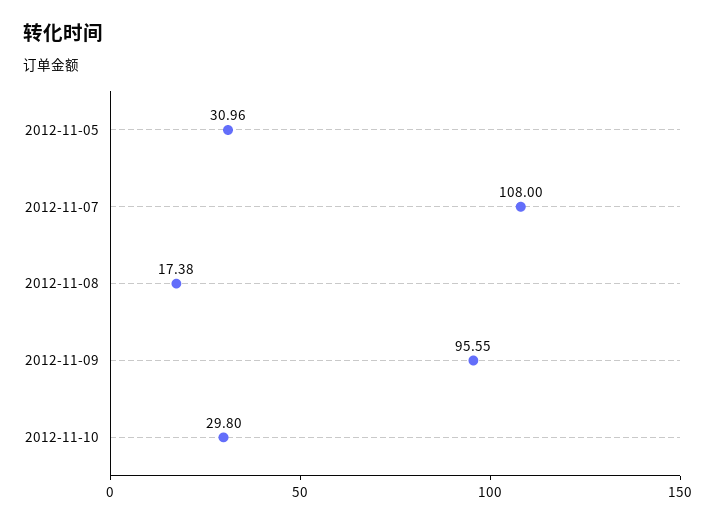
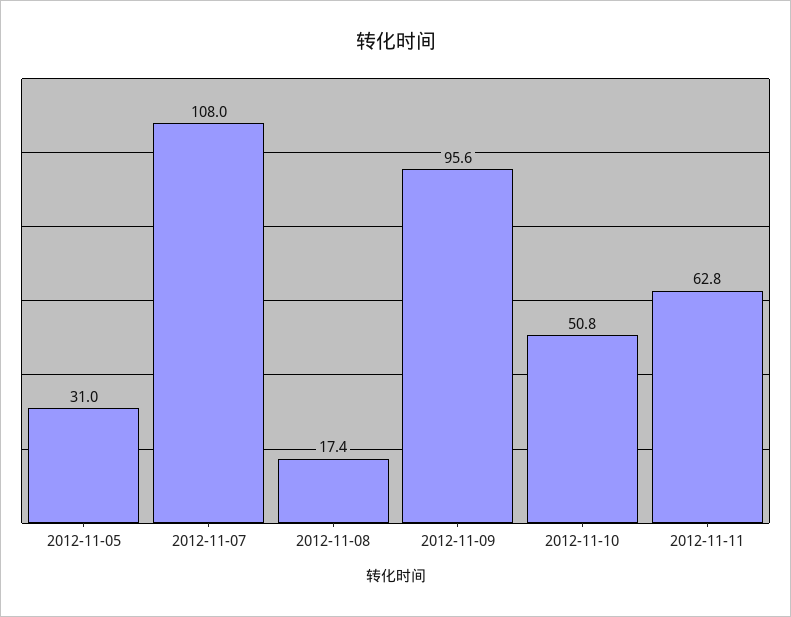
2012-11-10: 29.8 -> 50.8
2012-11-11: none -> 62.8

